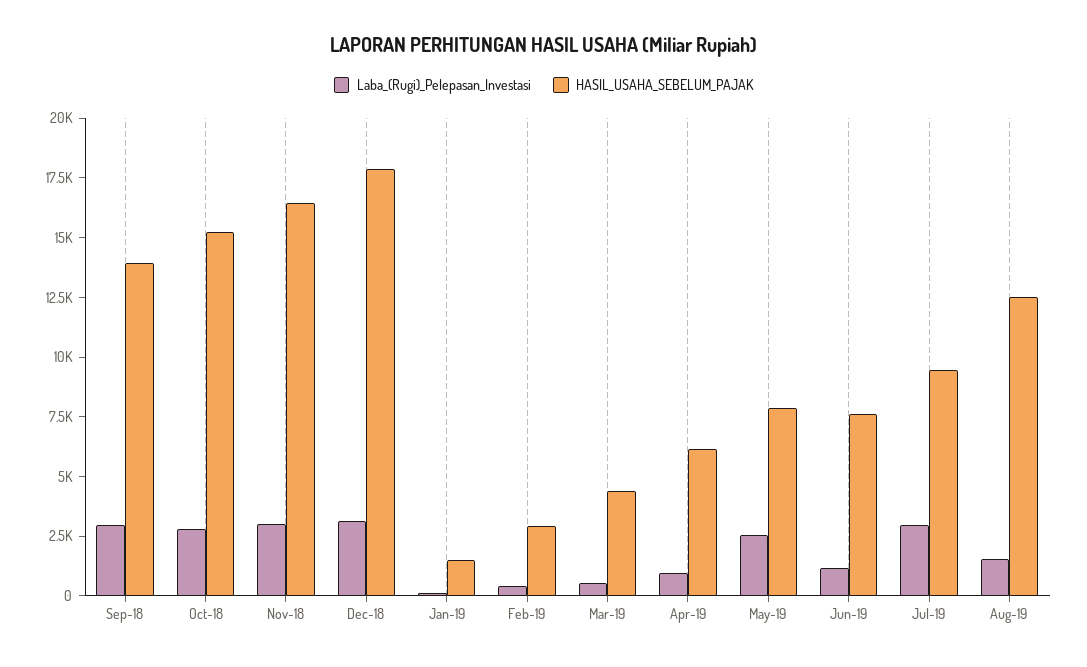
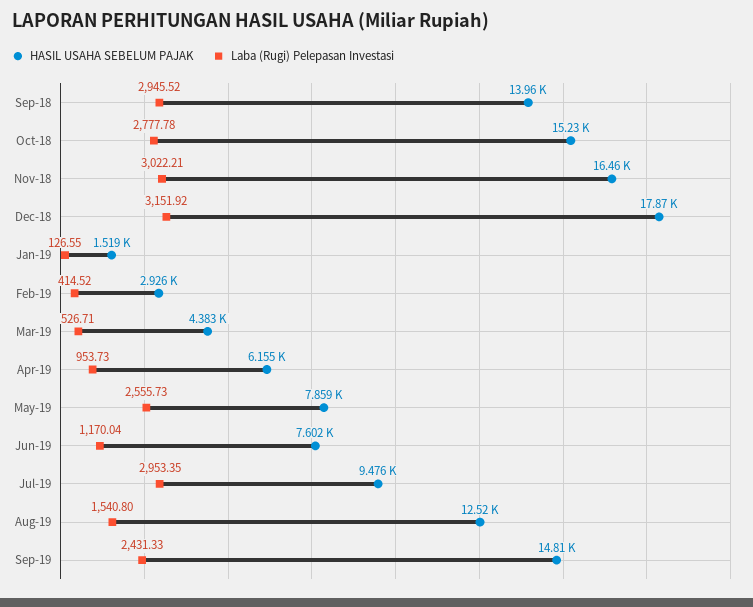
HASIL_USAHA_SEBELUM_PAJAK, Sep-19: none -> 14810
Laba_(Rugi)_Pelepasan_Investasi, Sep-19: none -> 2431.33

